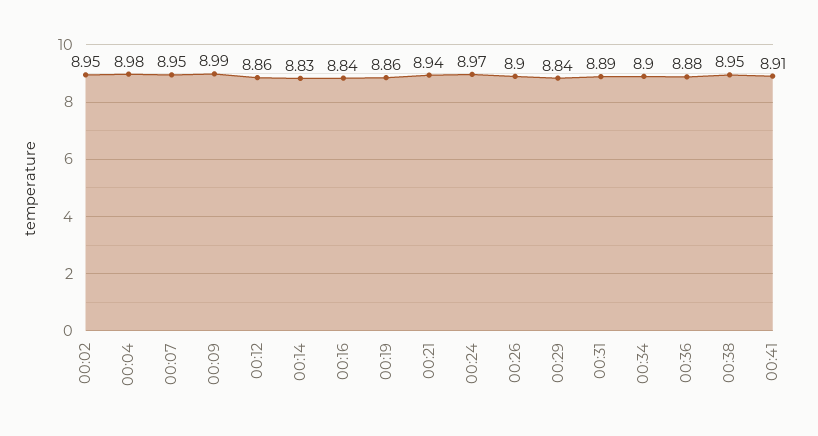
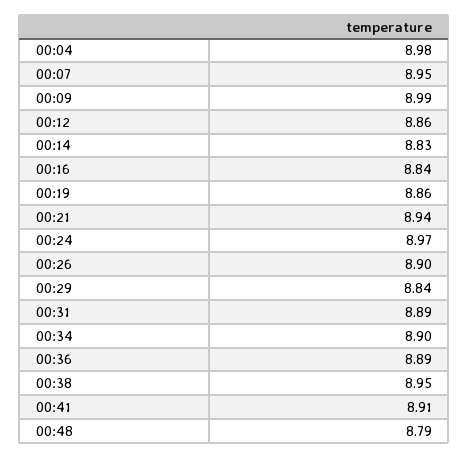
00:02: 8.95 -> none
00:36: 8.88 -> 8.89
00:48: none -> 8.79

